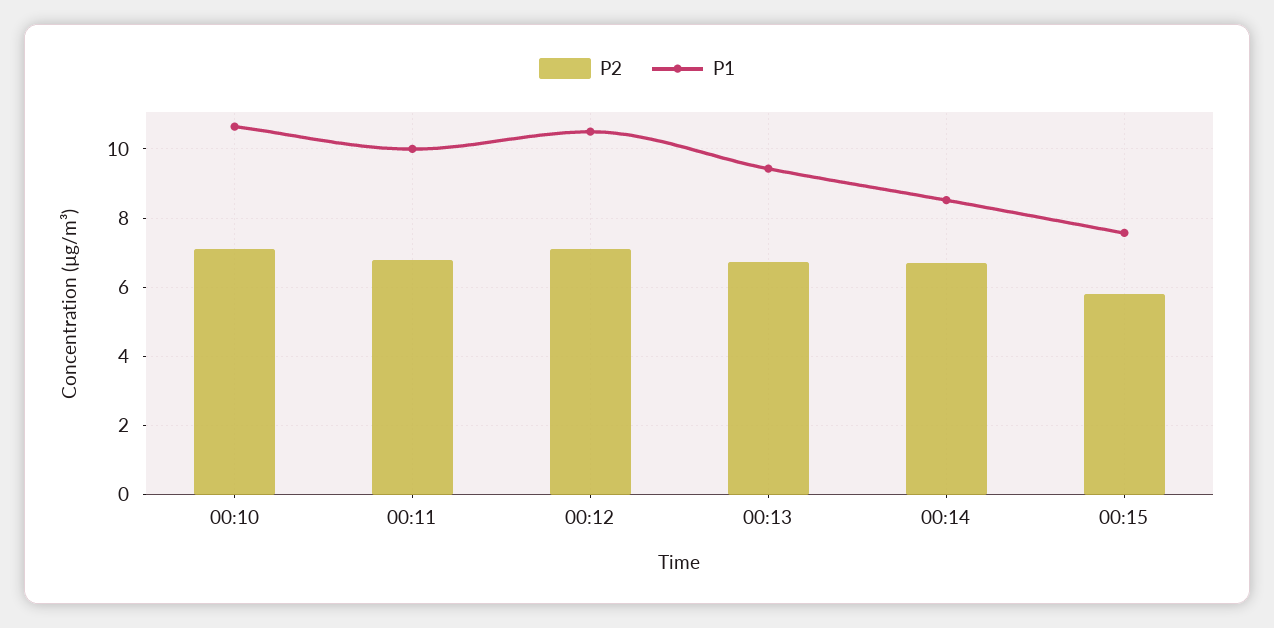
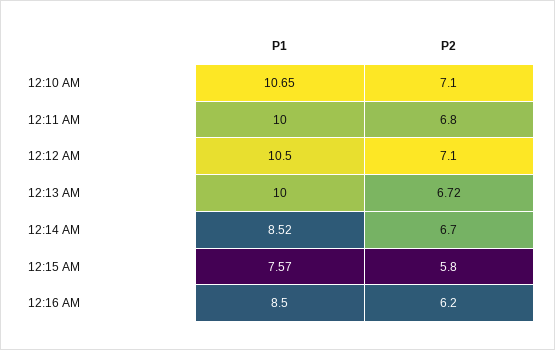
P1, 00:13: 9.4 -> 10
P1, 12:16 AM: none -> 8.5
P2, 12:16 AM: none -> 6.2

